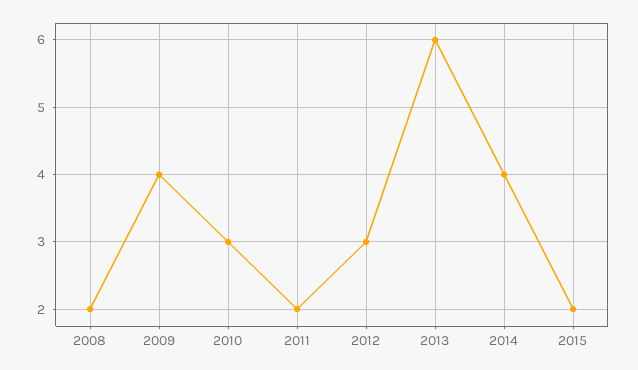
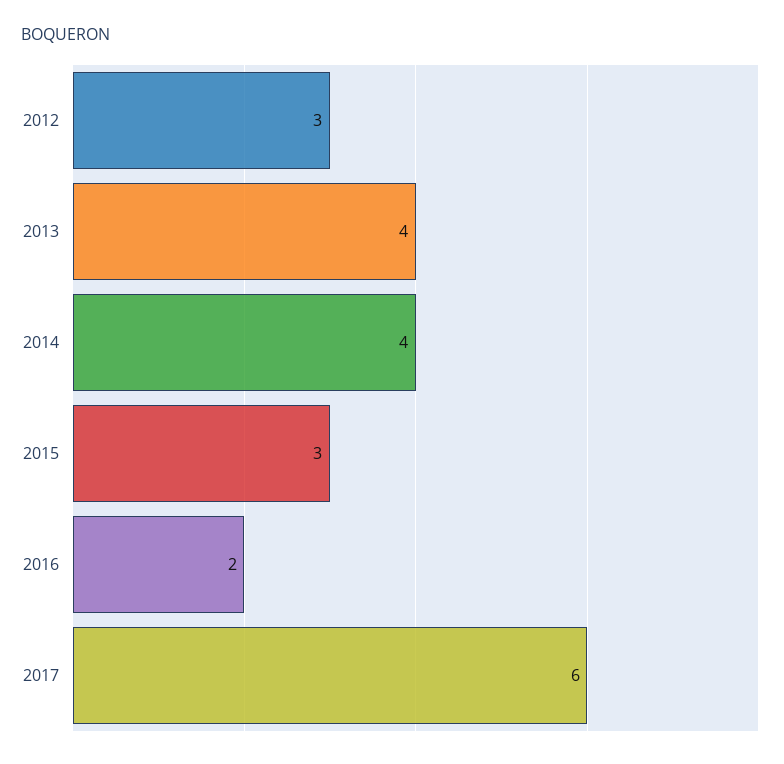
2008: 2 -> none
2009: 4 -> none
2010: 3 -> none
2011: 2 -> none
2013: 6 -> 4
2015: 2 -> 3
2016: none -> 2
2017: none -> 6

